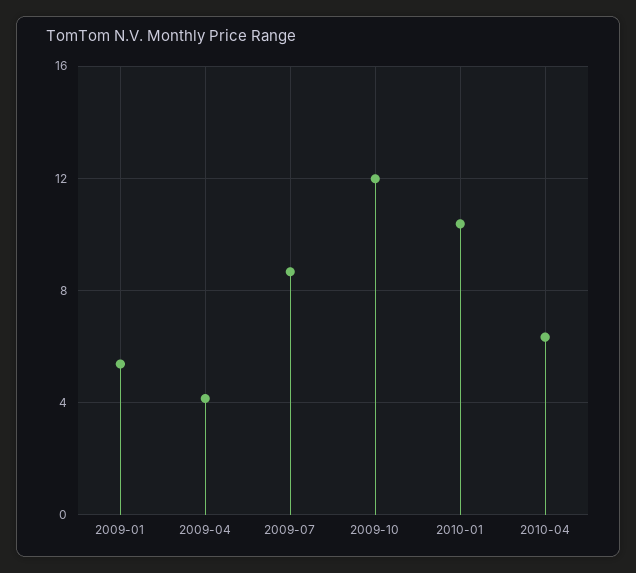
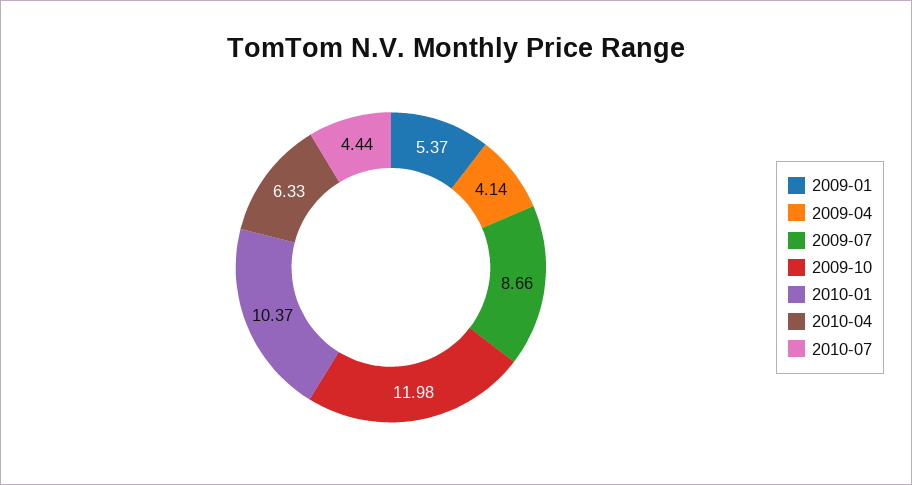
2010-07: none -> 4.44

